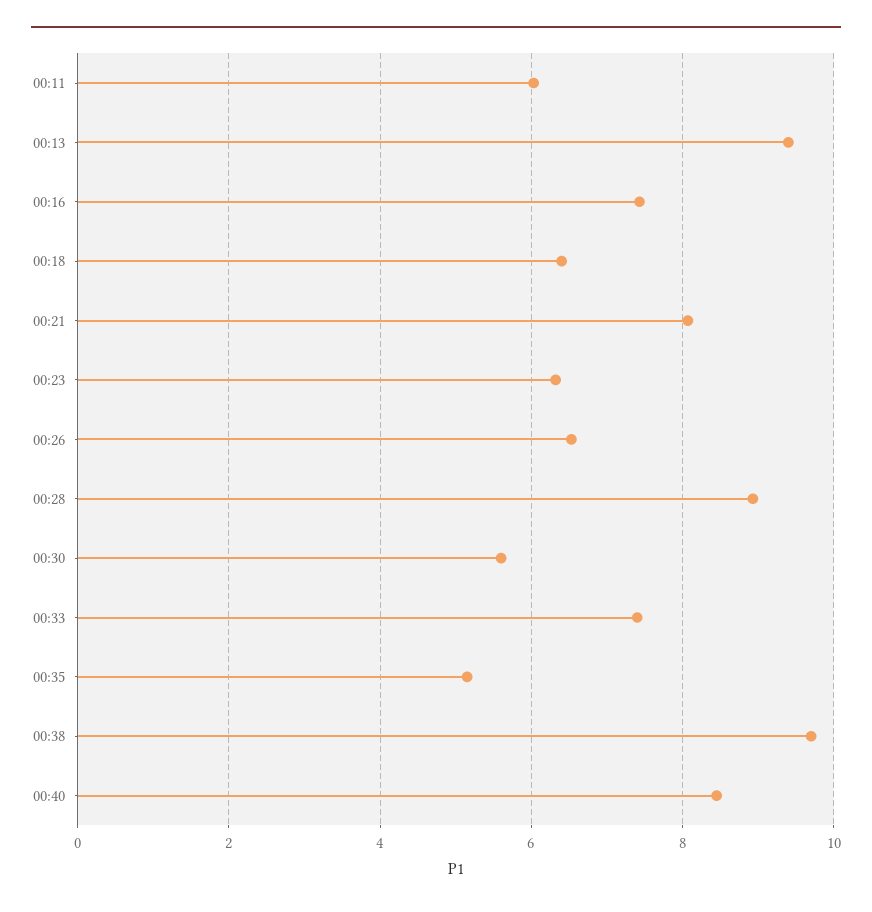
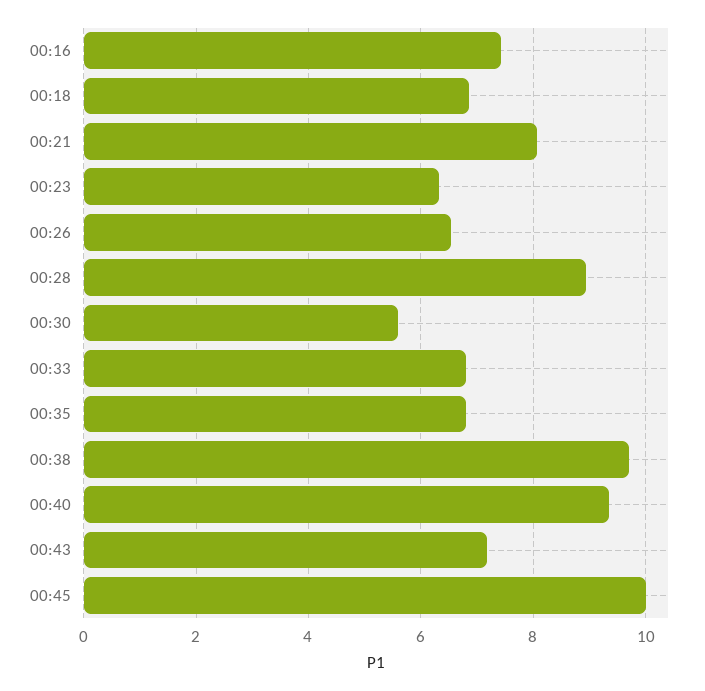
00:11: 6 -> none
00:13: 9.4 -> none
00:18: 6.4 -> 6.8
00:33: 7.4 -> 6.8
00:35: 5.2 -> 6.8
00:40: 8.4 -> 9.4
00:43: none -> 7.2
00:45: none -> 10

